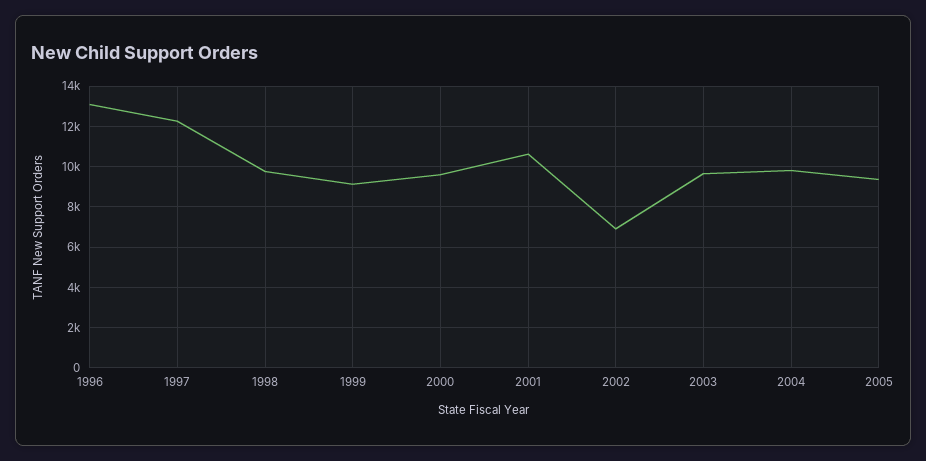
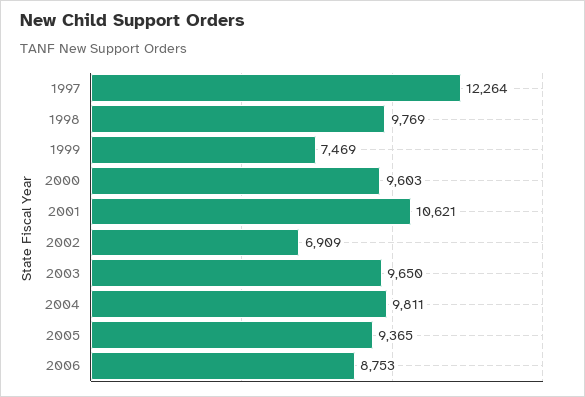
1996: 13000 -> none
1999: 9000 -> 7469
2006: none -> 8753

